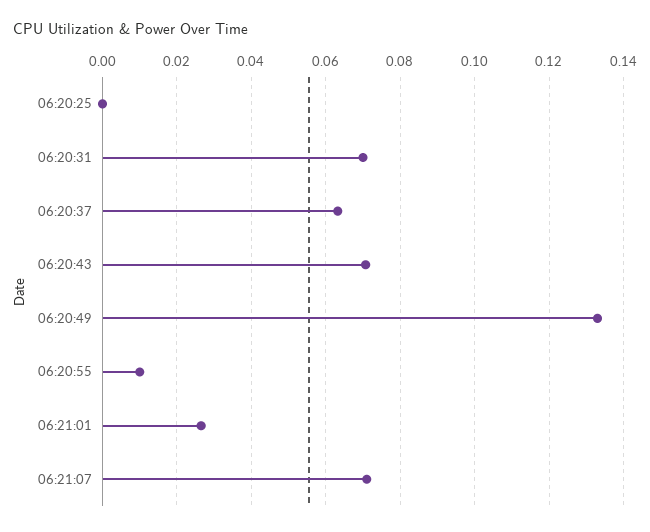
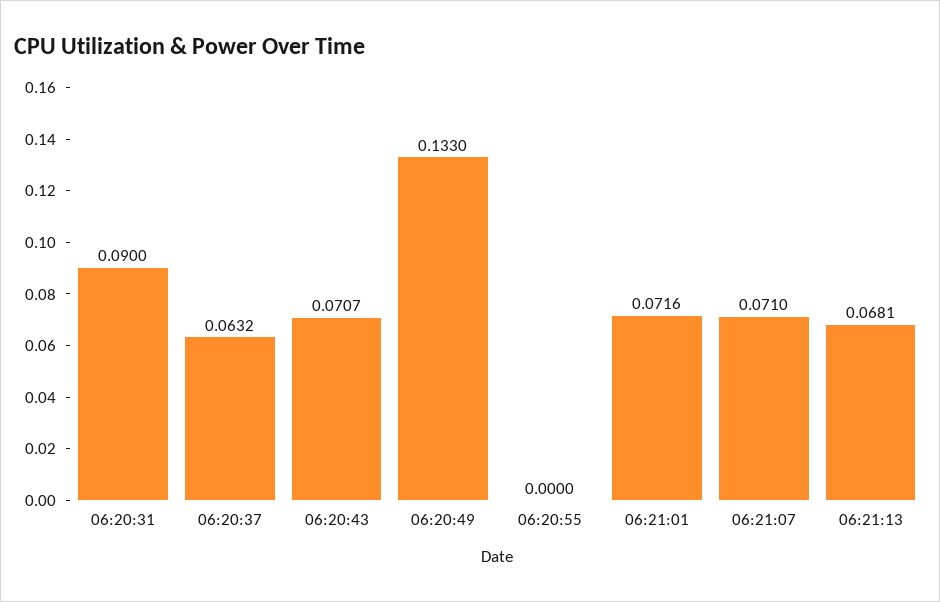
06:20:25: 0 -> none
06:20:31: 0.07 -> 0.09
06:20:55: 0.01 -> 0
06:21:01: 0.026 -> 0.0716
06:21:13: none -> 0.0681

